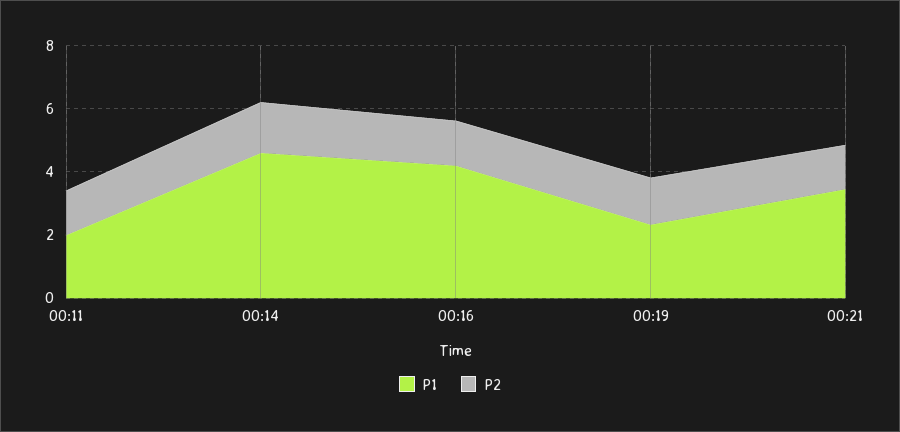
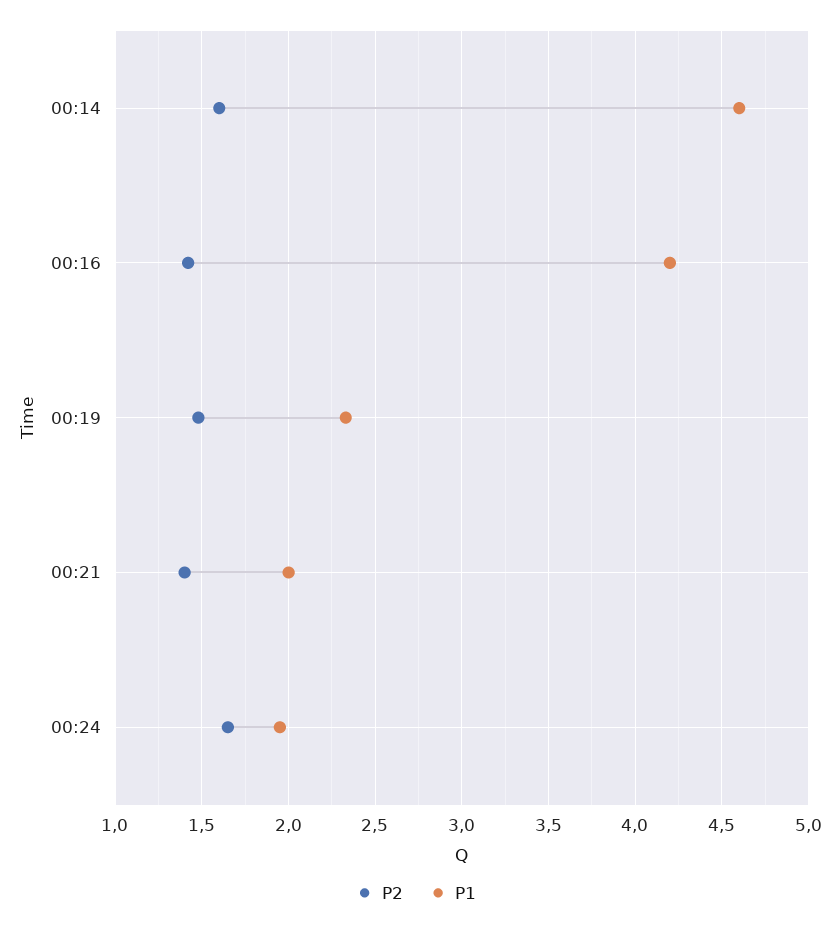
P1, 00:11: 2 -> none
P2, 00:11: 1.5 -> none
P1, 00:21: 3.5 -> 2
P2, 00:24: none -> 1.65
P1, 00:24: none -> 1.95

